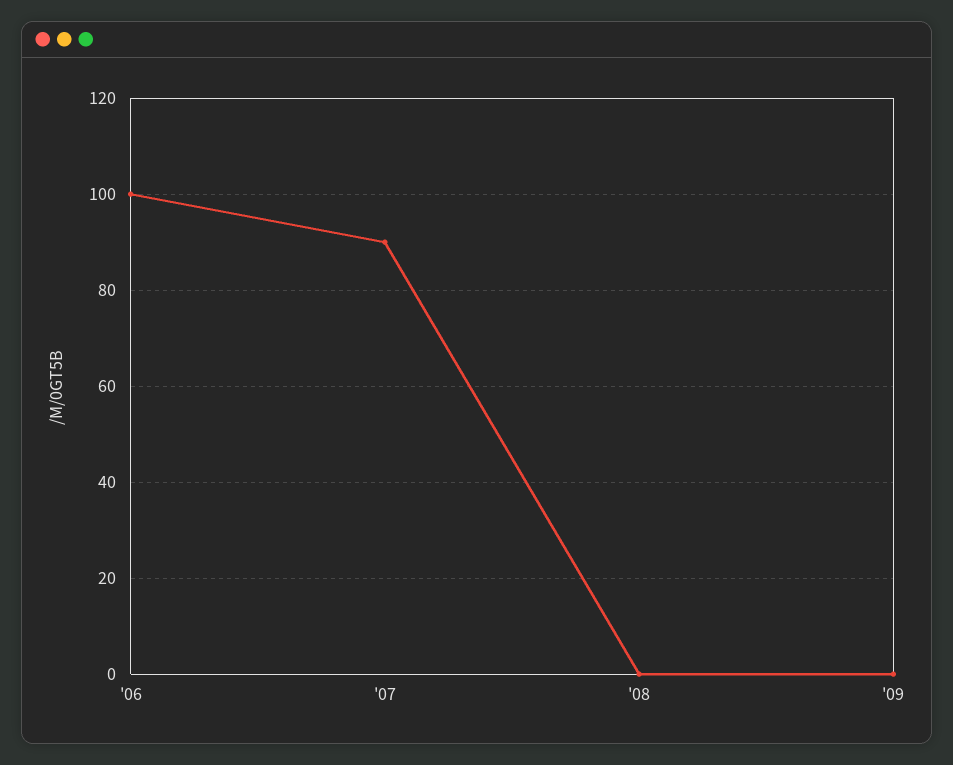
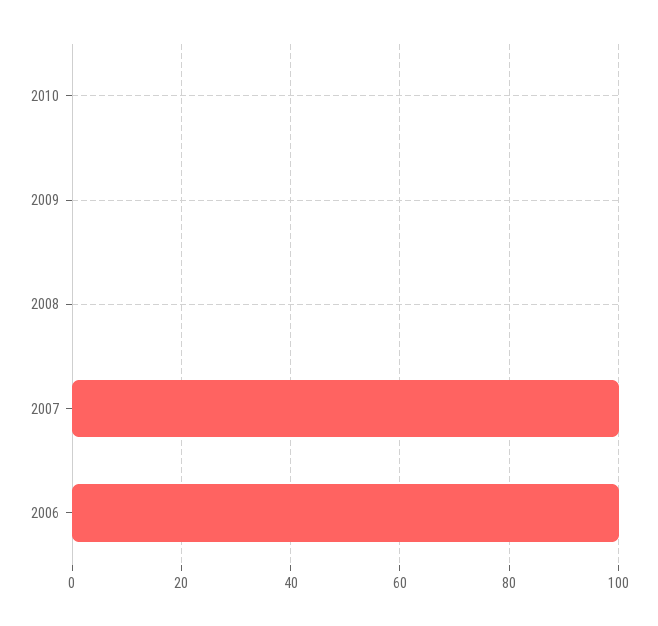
'07: 90 -> 100
2010: none -> 0

